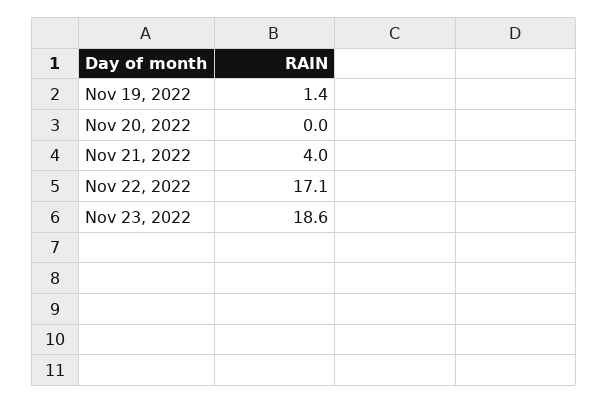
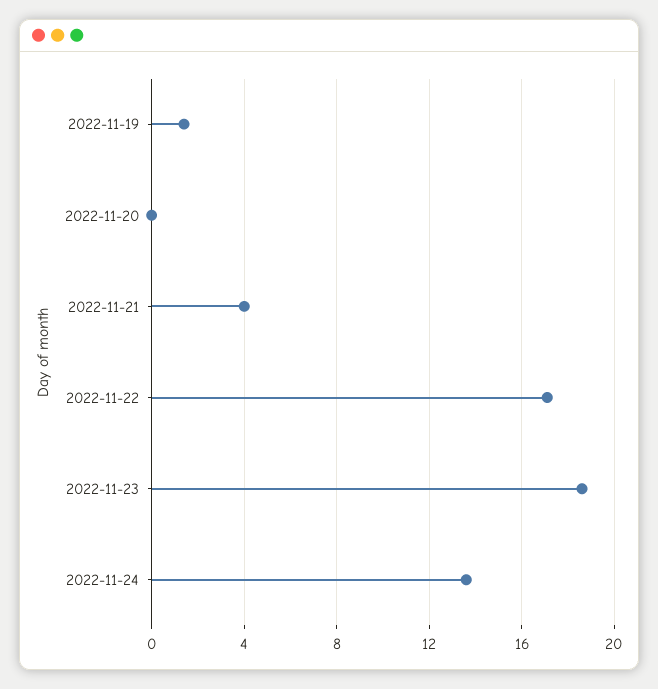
2022-11-24: none -> 13.5

